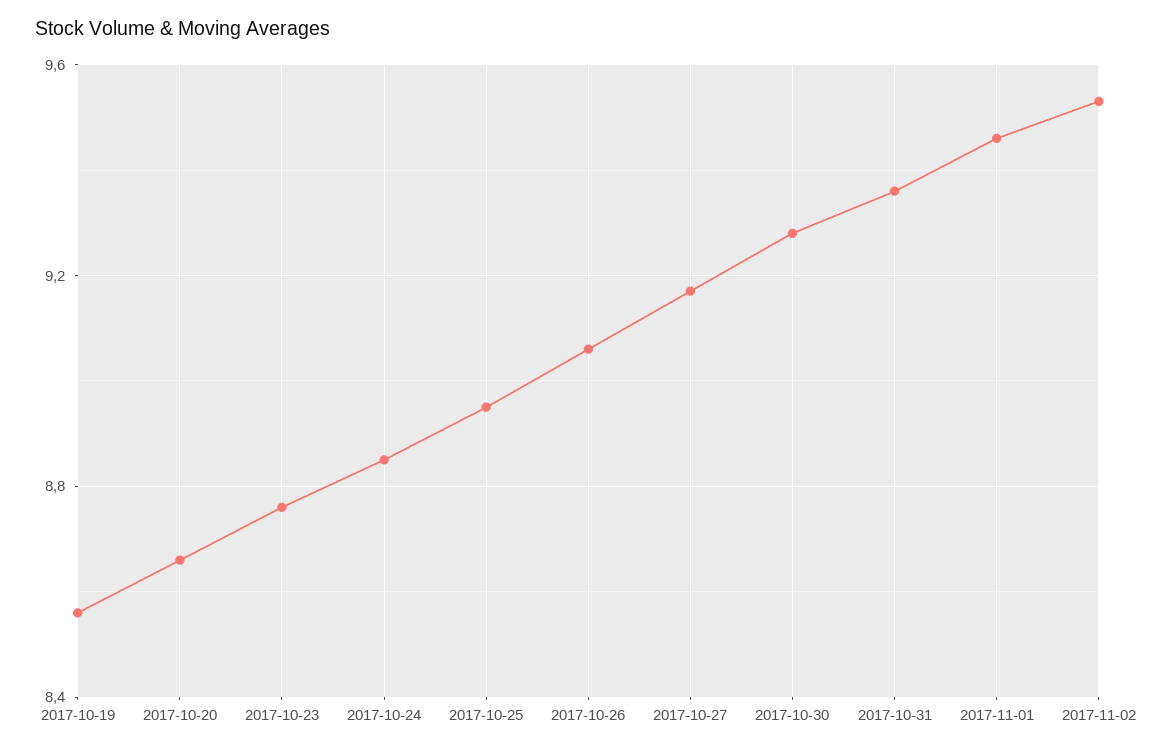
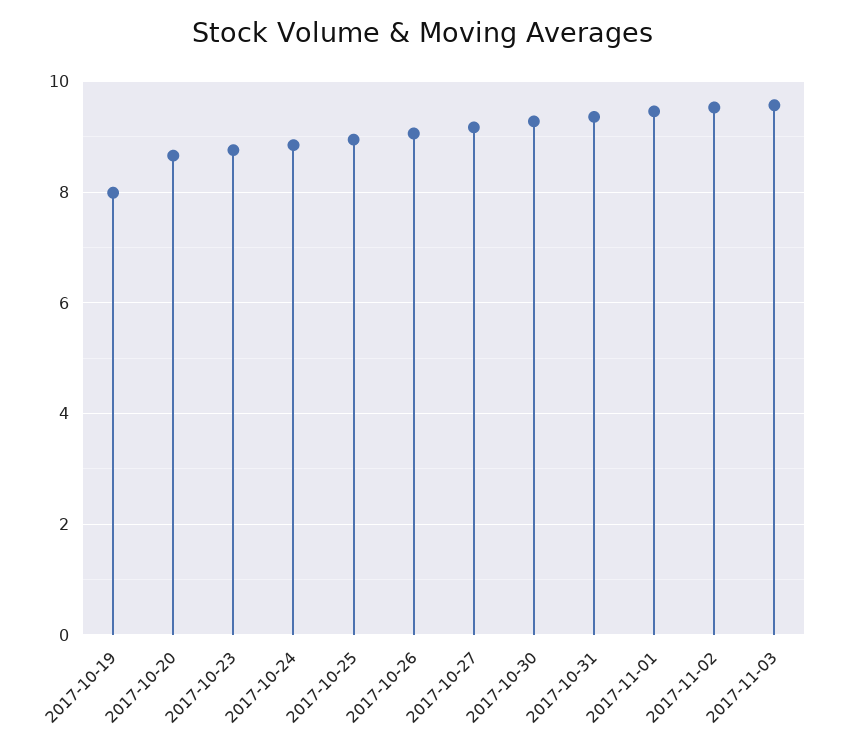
2017-10-19: 8.55 -> 8
2017-11-03: none -> 9.6

